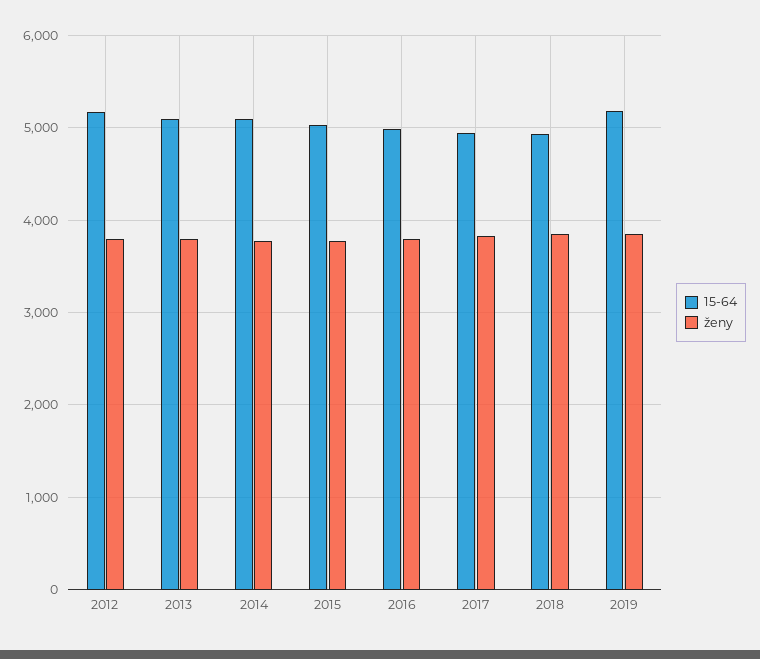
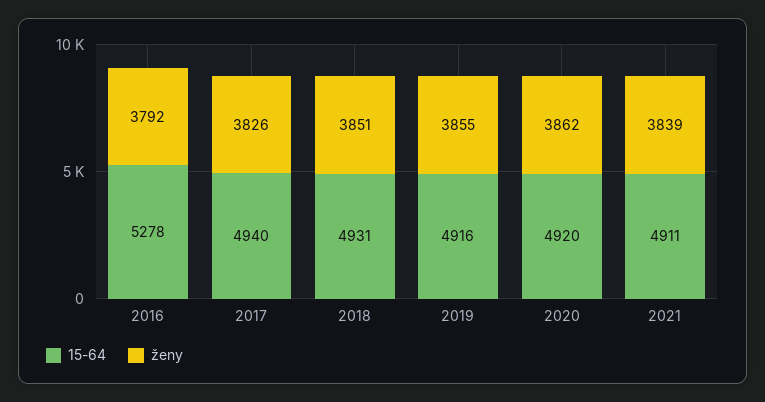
15-64, 2012: 5200 -> none
ženy, 2012: 3800 -> none
15-64, 2013: 5100 -> none
ženy, 2013: 3800 -> none
15-64, 2014: 5100 -> none
ženy, 2014: 3800 -> none
15-64, 2015: 5000 -> none
ženy, 2015: 3800 -> none
15-64, 2016: 5000 -> 5278
15-64, 2019: 5200 -> 4916
15-64, 2020: none -> 4920
ženy, 2020: none -> 3862
15-64, 2021: none -> 4911
ženy, 2021: none -> 3839

